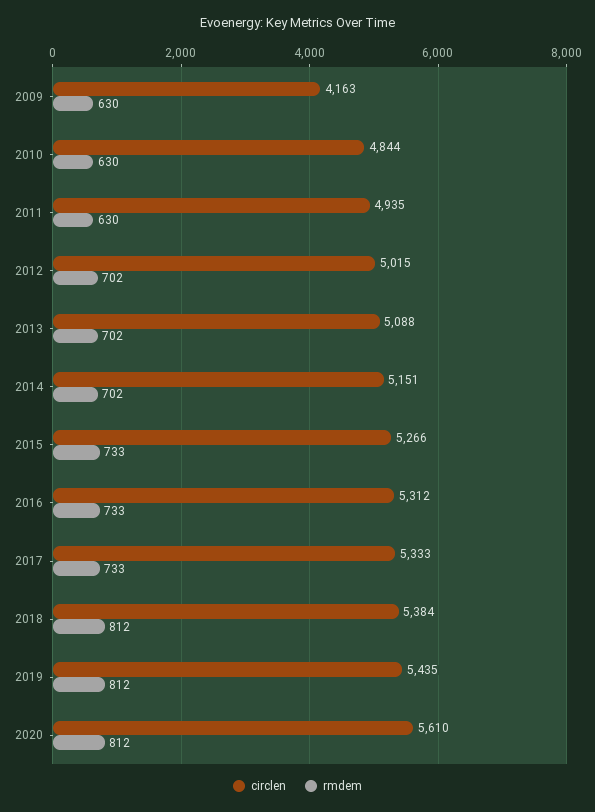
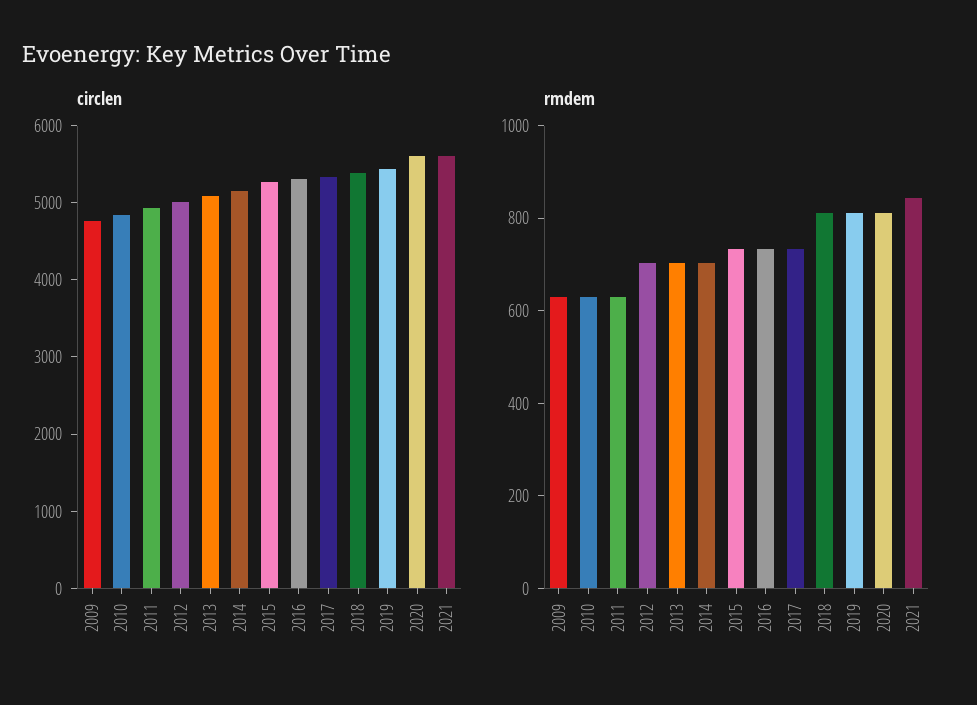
circlen, 2009: 4163 -> 4800
circlen, 2021: none -> 5600
rmdem, 2021: none -> 850

